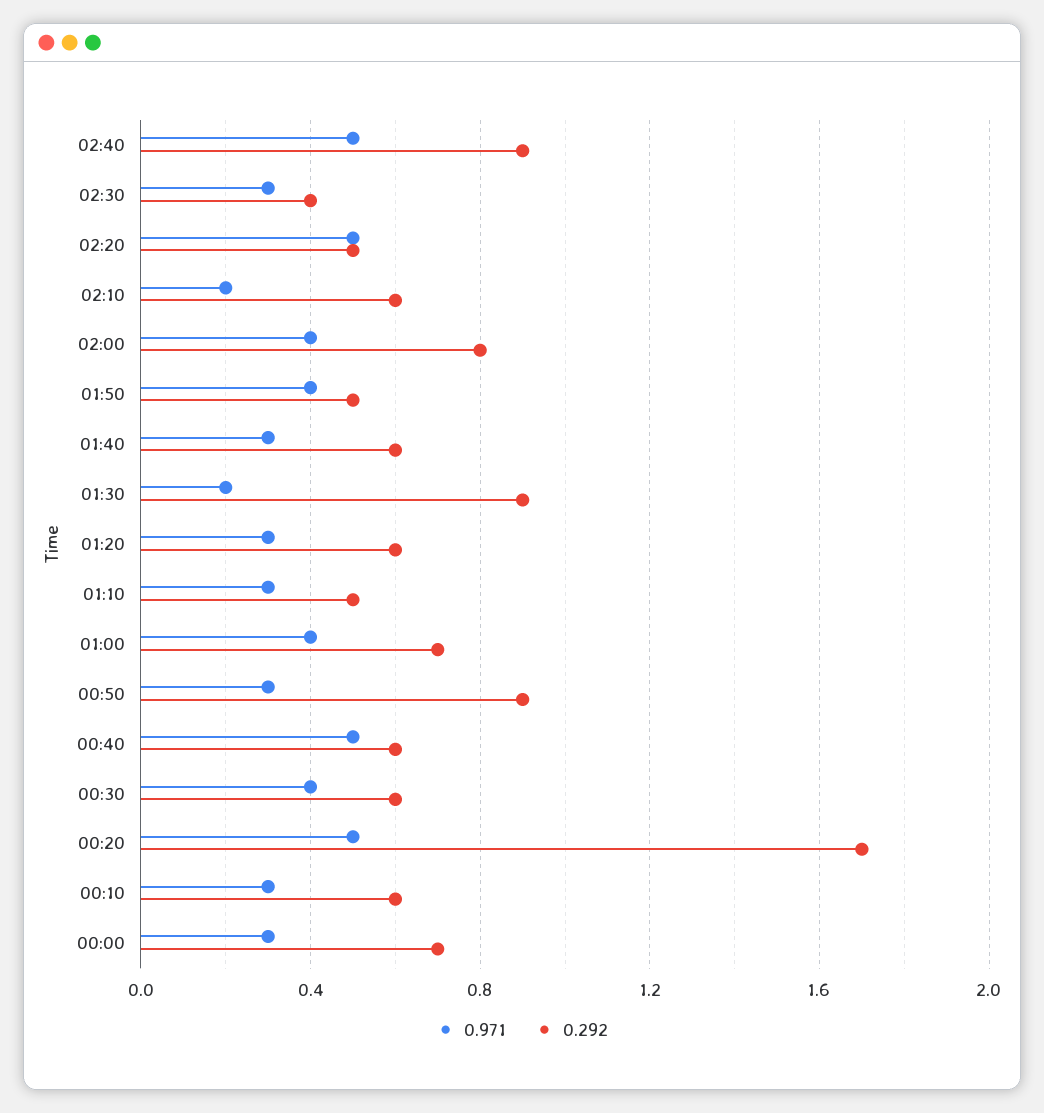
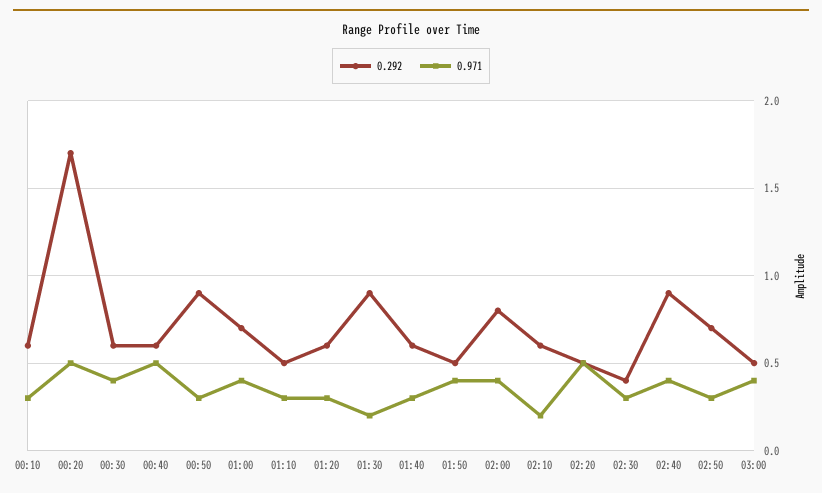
0.971, 02:40: 0.5 -> 0.4
0.971, 00:00: 0.3 -> none
0.292, 00:00: 0.7 -> none
0.292, 02:50: none -> 0.7
0.971, 02:50: none -> 0.3
0.292, 03:00: none -> 0.5
0.971, 03:00: none -> 0.4

